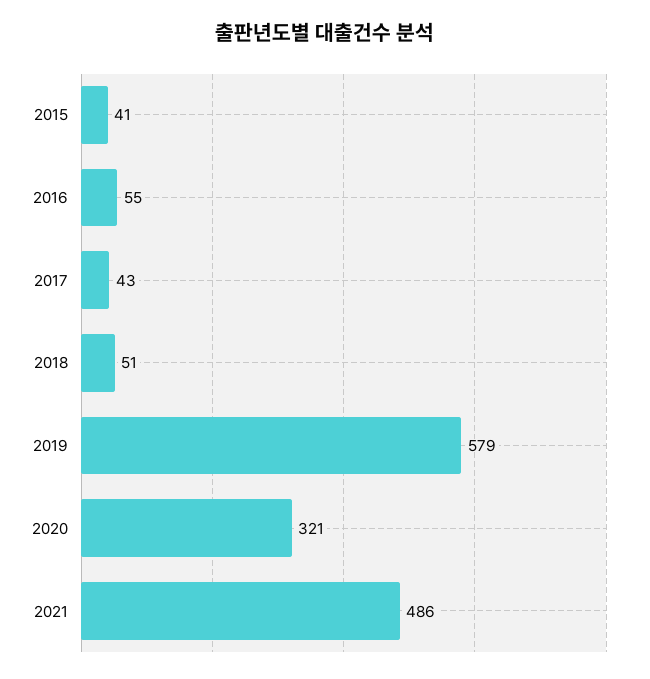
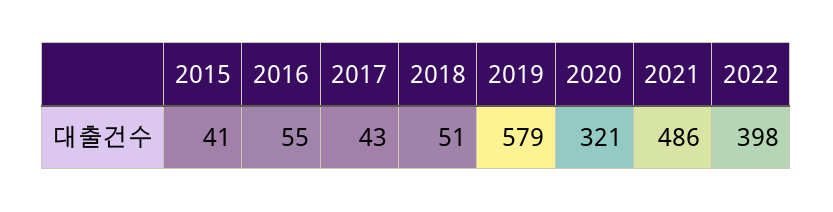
2022: none -> 398

